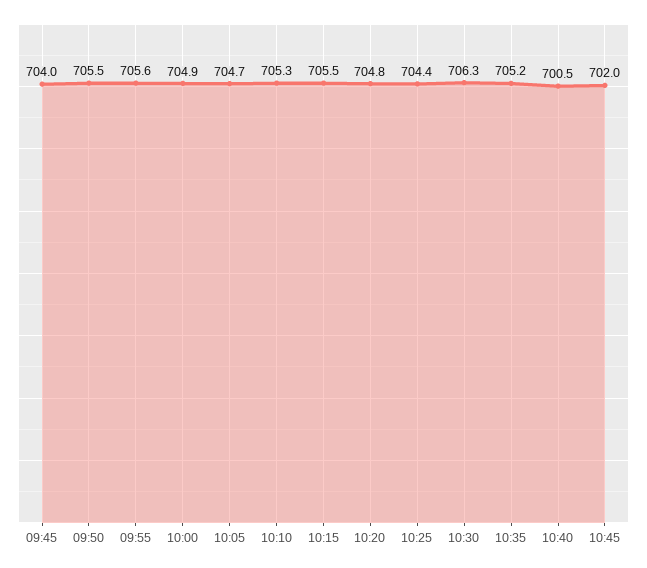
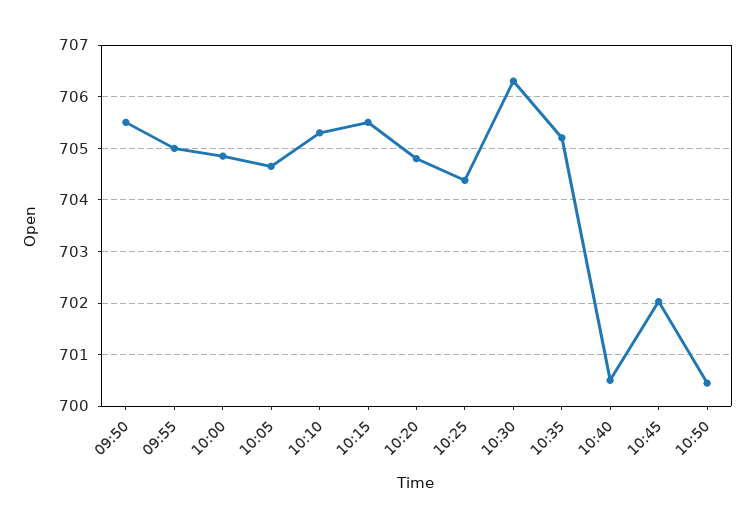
09:45: 704 -> none
09:55: 705.6 -> 705
10:50: none -> 700.4

